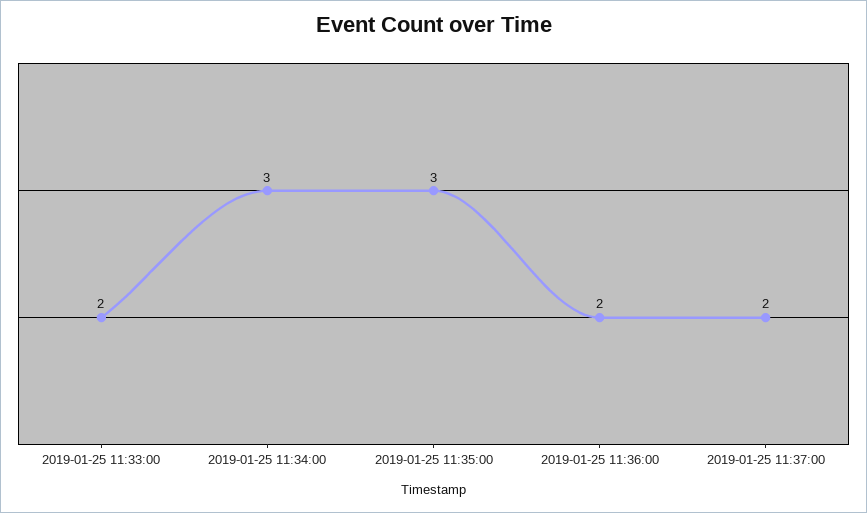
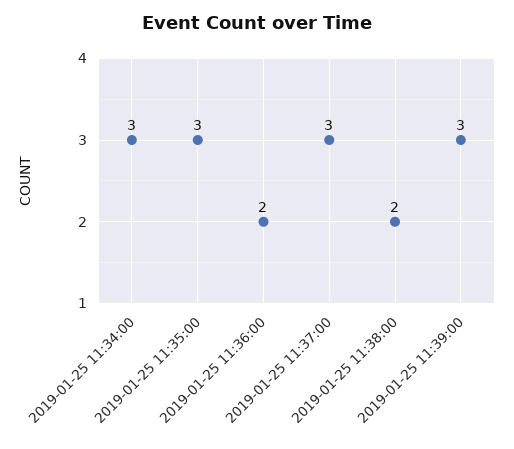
2019-01-25 11:33:00: 2 -> none
2019-01-25 11:37:00: 2 -> 3
2019-01-25 11:38:00: none -> 2
2019-01-25 11:39:00: none -> 3

